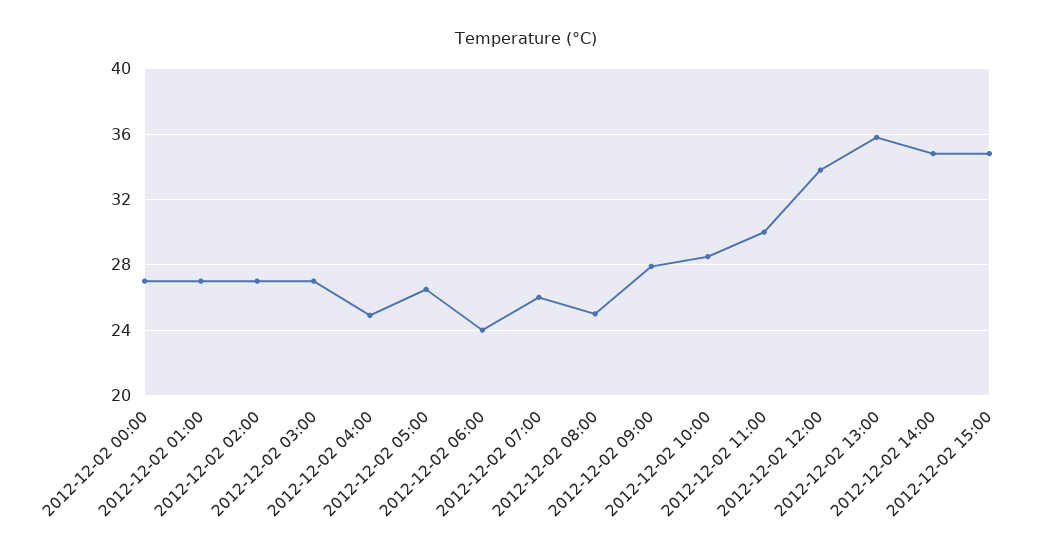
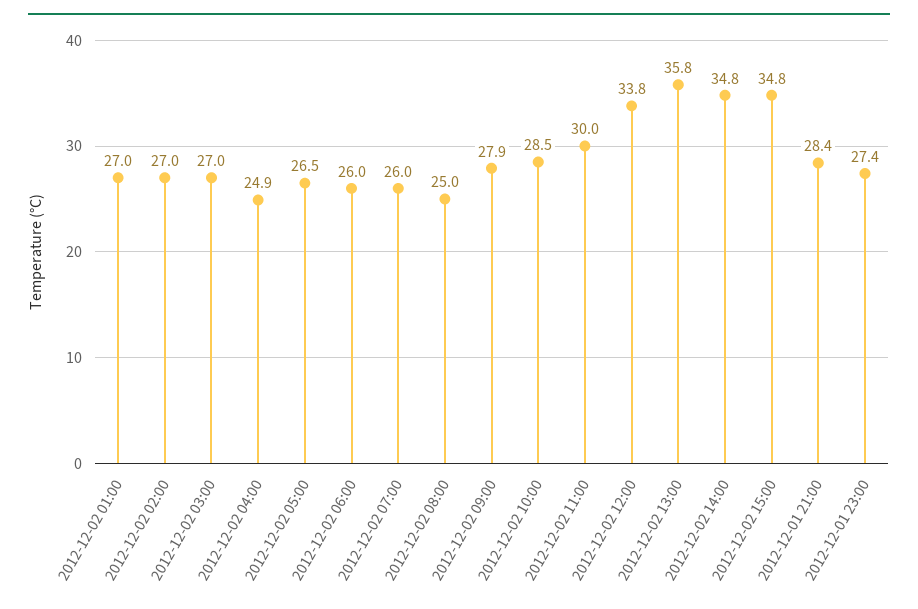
2012-12-02 00:00: 27 -> none
2012-12-02 06:00: 24 -> 26
2012-12-01 21:00: none -> 28.4
2012-12-01 23:00: none -> 27.4

